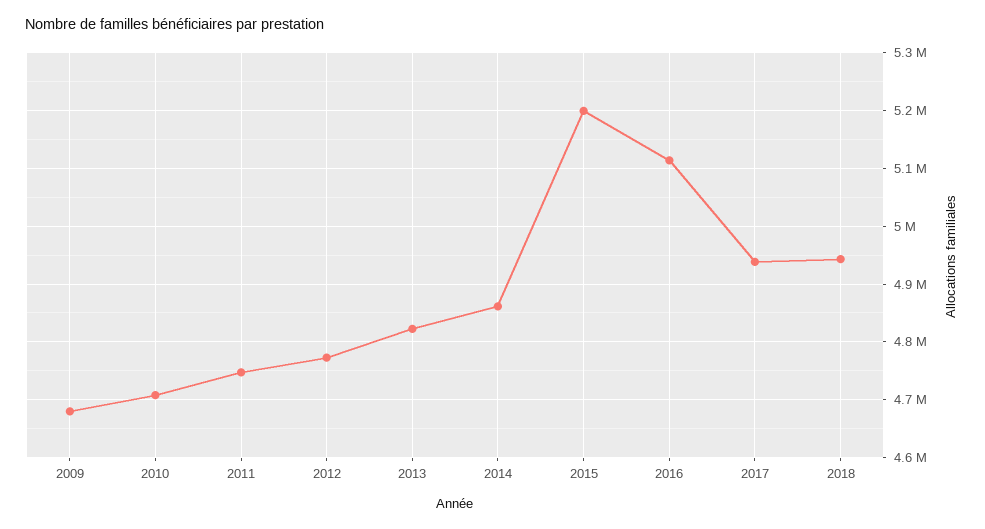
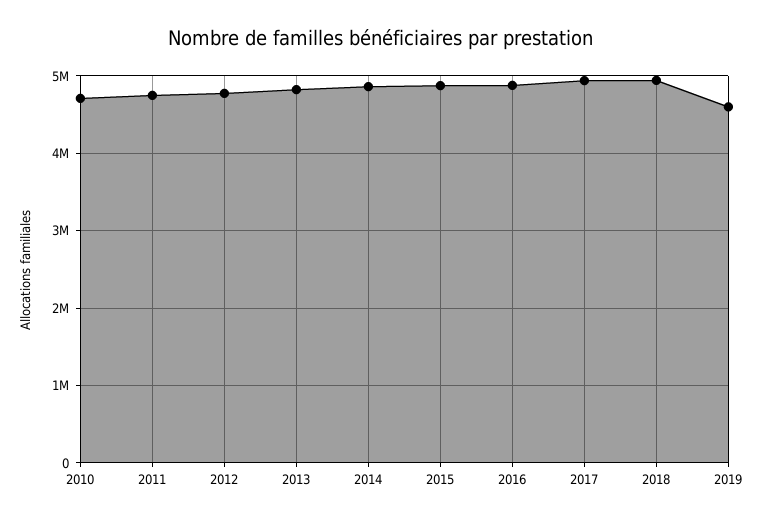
2009: 4680000 -> none
2015: 5200000 -> 4900000
2016: 5120000 -> 4900000
2019: none -> 4600000

